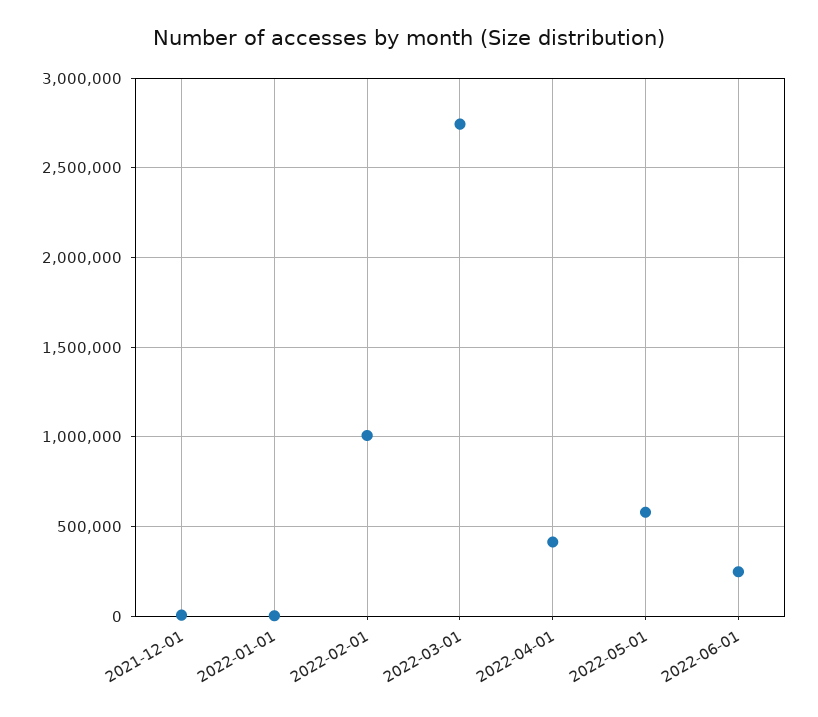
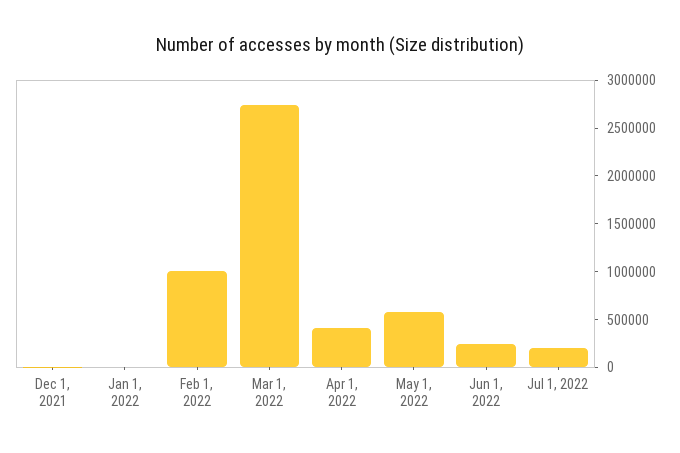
Jul 1, 2022: none -> 200000

